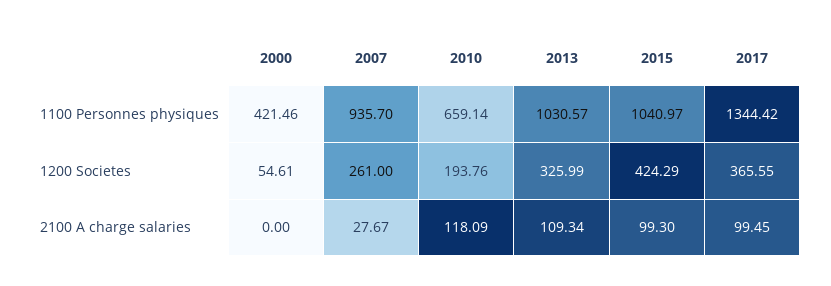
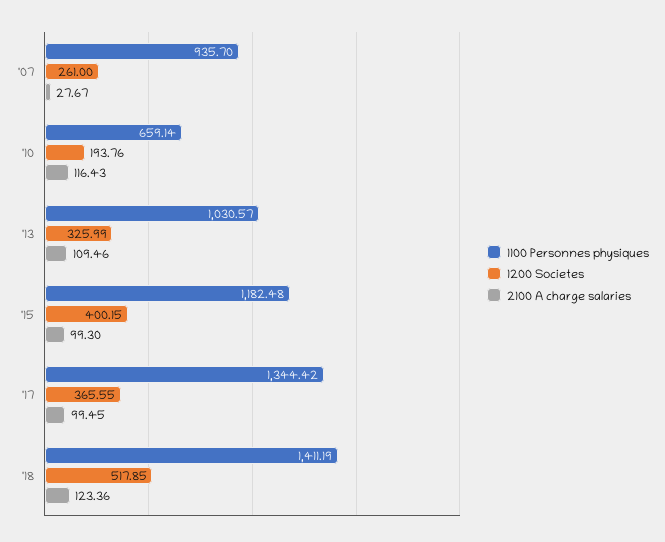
1100 Personnes physiques, 2000: 421.46 -> none
1100 Personnes physiques, 2015: 1040.97 -> 1182.48
1200 Societes, 2000: 54.61 -> none
1200 Societes, 2015: 424.29 -> 400.15
2100 A charge salaries, 2000: 0 -> none
2100 A charge salaries, 2010: 118.09 -> 116.43
2100 A charge salaries, 2013: 109.34 -> 109.46
1100 Personnes physiques, '18: none -> 1411.19
1200 Societes, '18: none -> 517.85
2100 A charge salaries, '18: none -> 123.36

